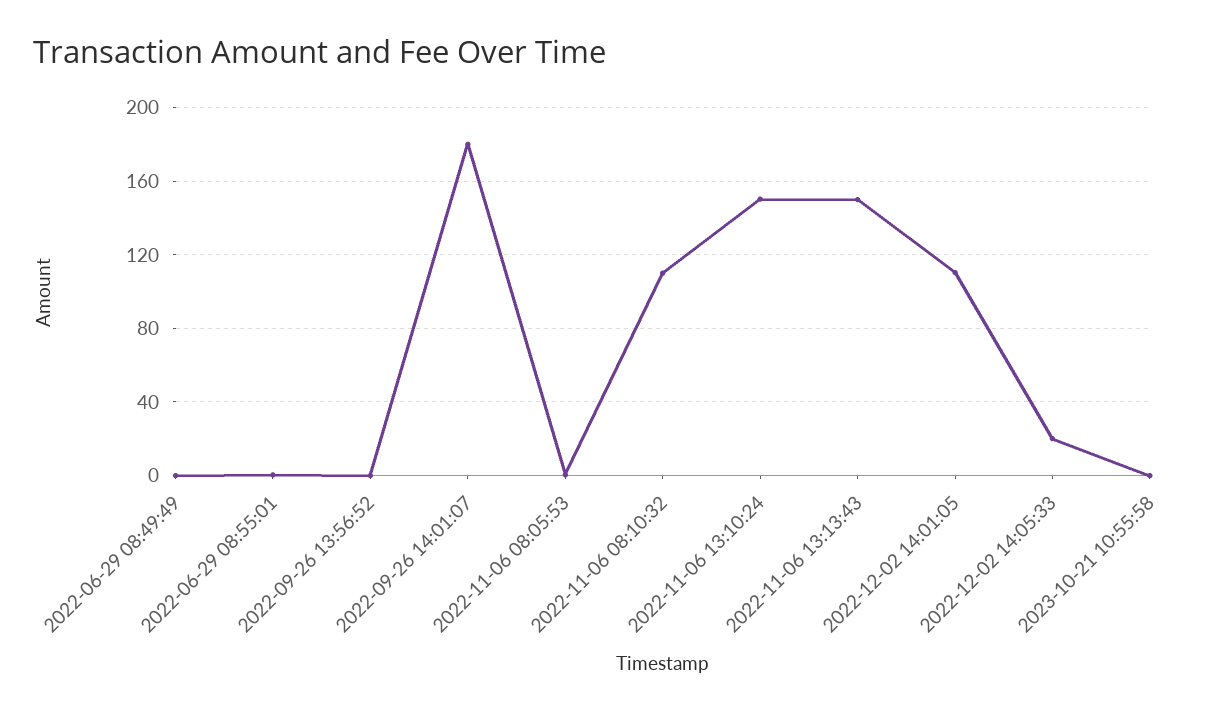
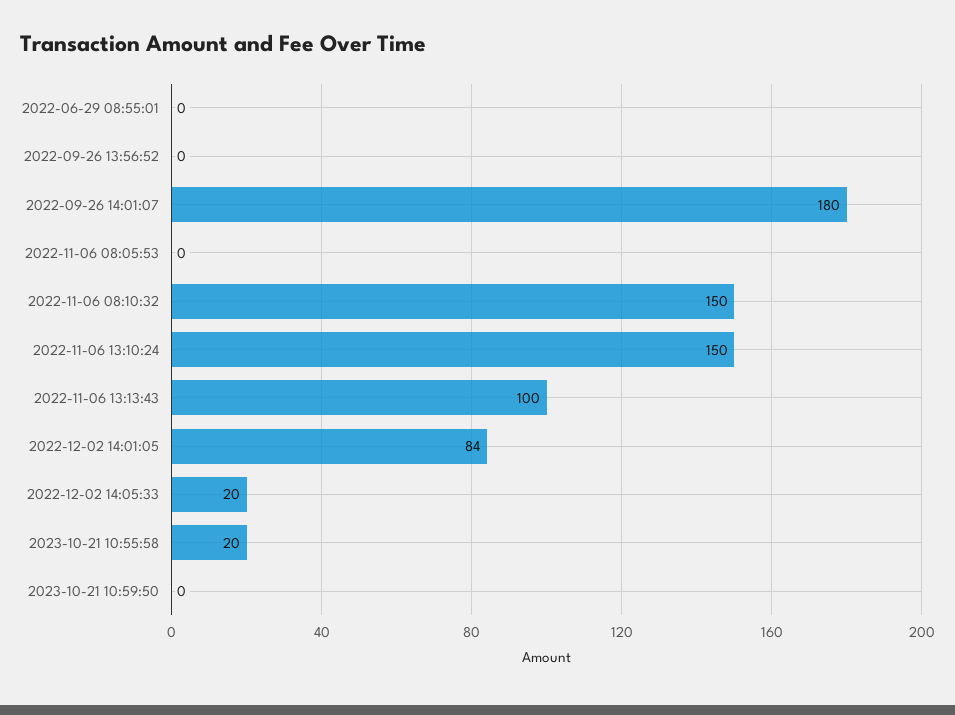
2022-06-29 08:49:49: 0 -> none
2022-11-06 08:10:32: 110 -> 150
2022-11-06 13:13:43: 150 -> 100
2022-12-02 14:01:05: 110 -> 84
2023-10-21 10:55:58: 0 -> 20
2023-10-21 10:59:50: none -> 0

